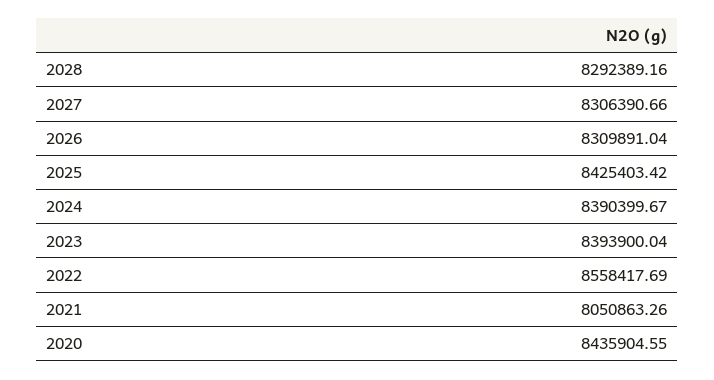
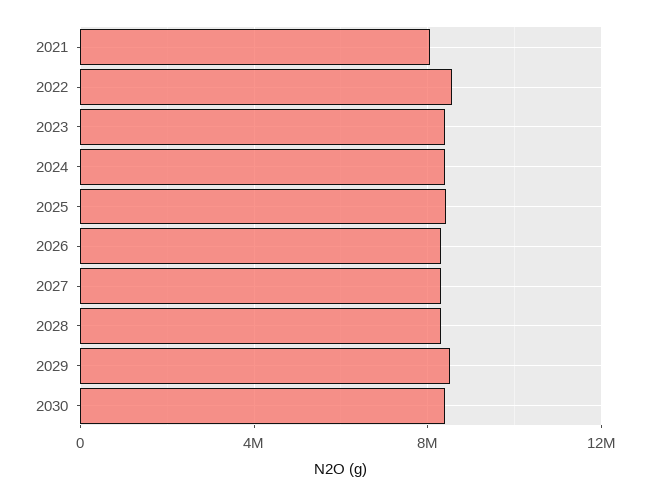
2020: 8435904.55 -> none
2029: none -> 8500000
2030: none -> 8500000

